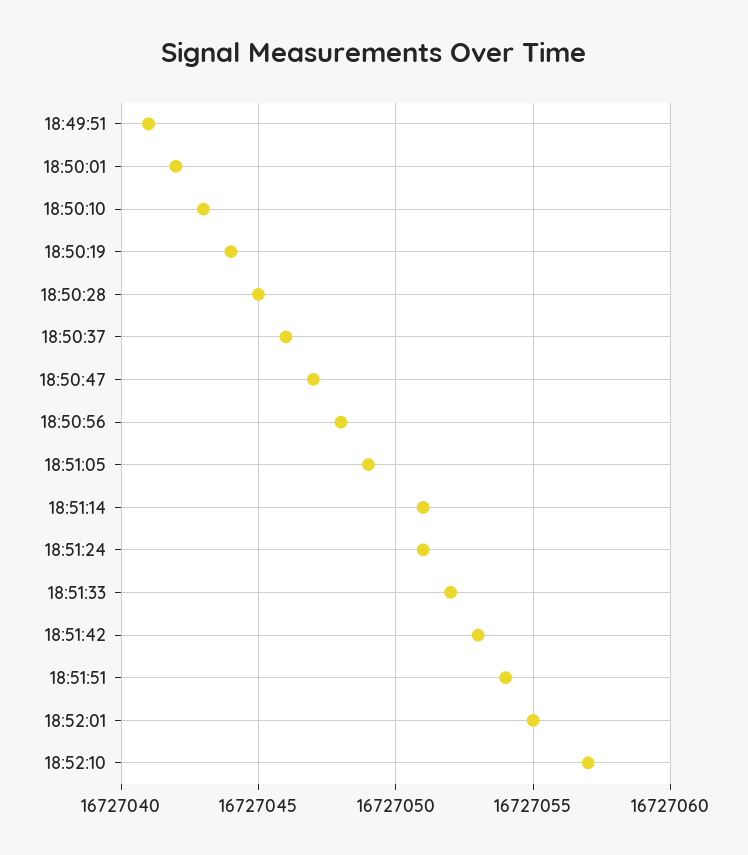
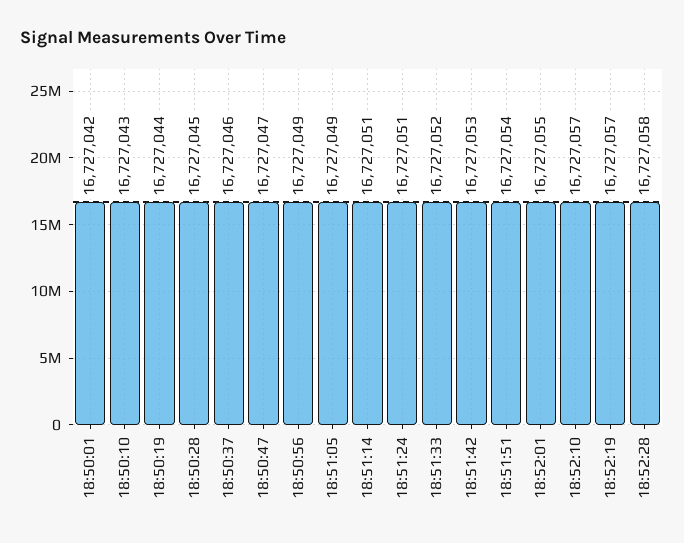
18:49:51: 16727041 -> none
18:50:56: 16727048 -> 16727049
18:52:19: none -> 16727057
18:52:28: none -> 16727058

